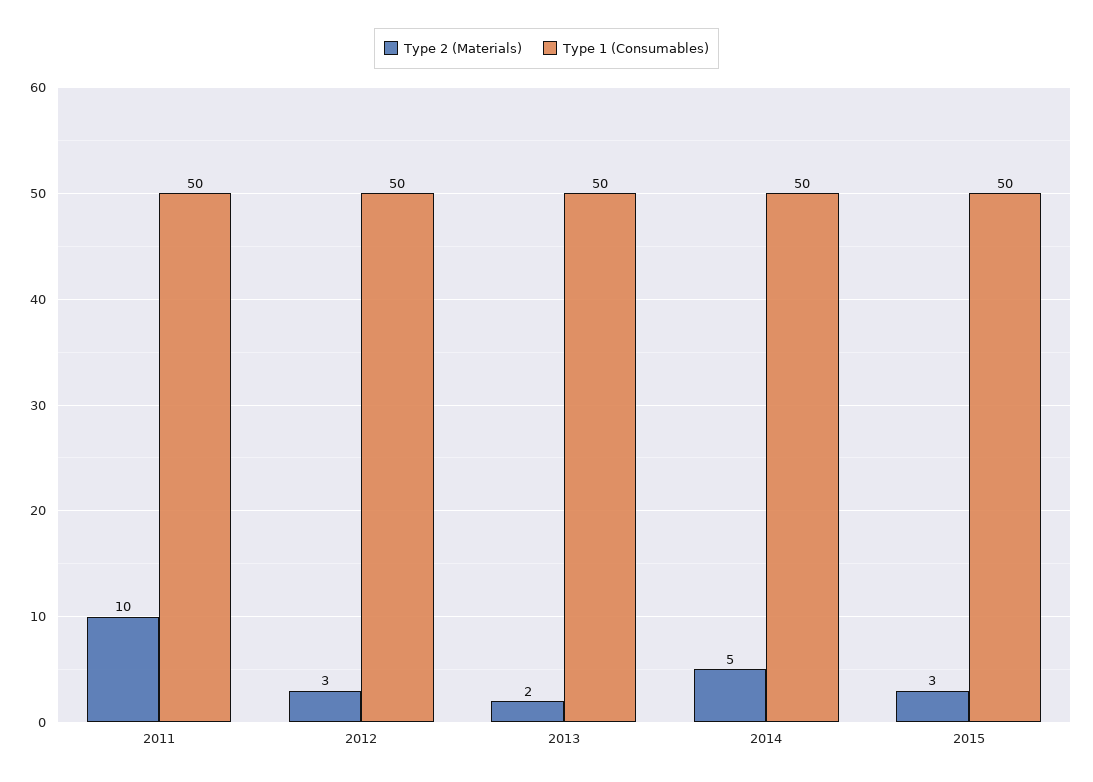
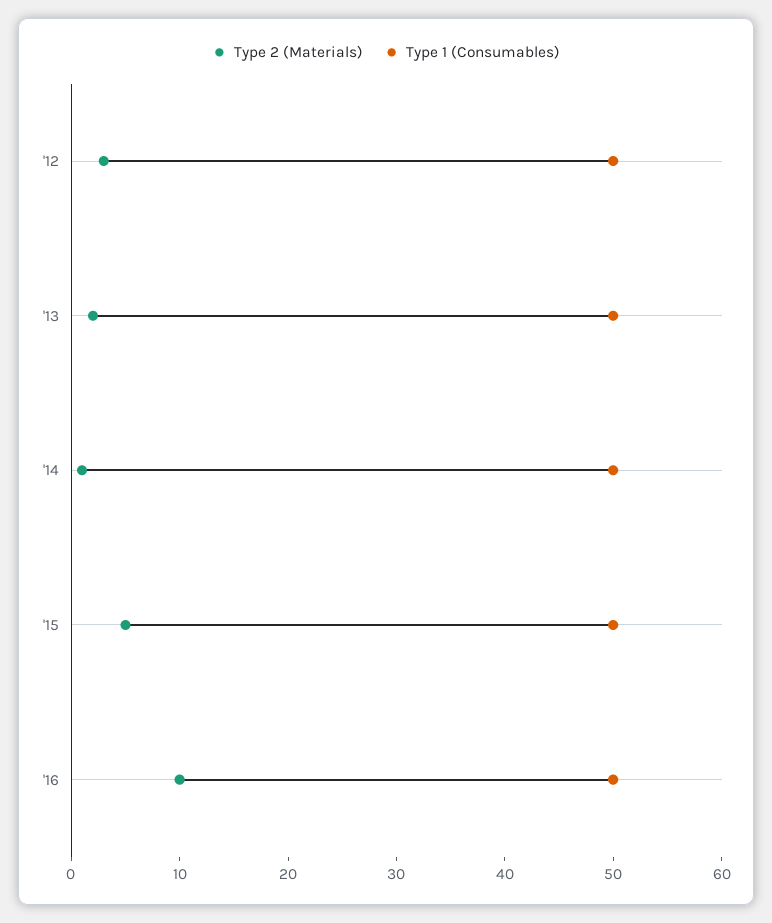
Type 2 (Materials), 2011: 10 -> none
Type 1 (Consumables), 2011: 50 -> none
Type 2 (Materials), 2014: 5 -> 1
Type 2 (Materials), 2015: 3 -> 5
Type 2 (Materials), '16: none -> 10
Type 1 (Consumables), '16: none -> 50

